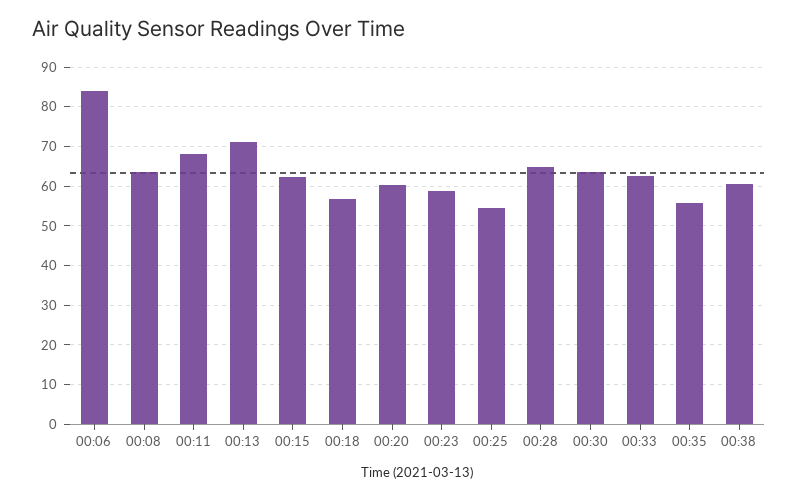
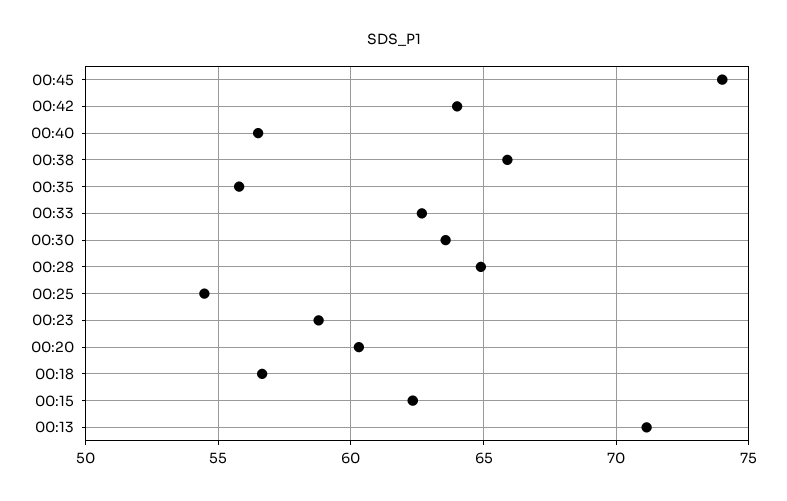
00:06: 84 -> none
00:08: 64 -> none
00:11: 68 -> none
00:38: 60 -> 66
00:45: none -> 74
00:42: none -> 64
00:40: none -> 56.5

